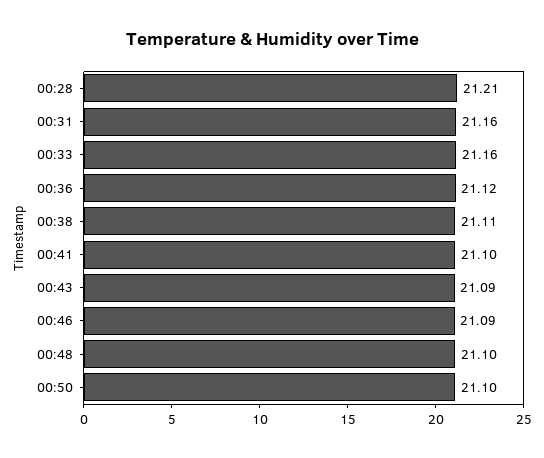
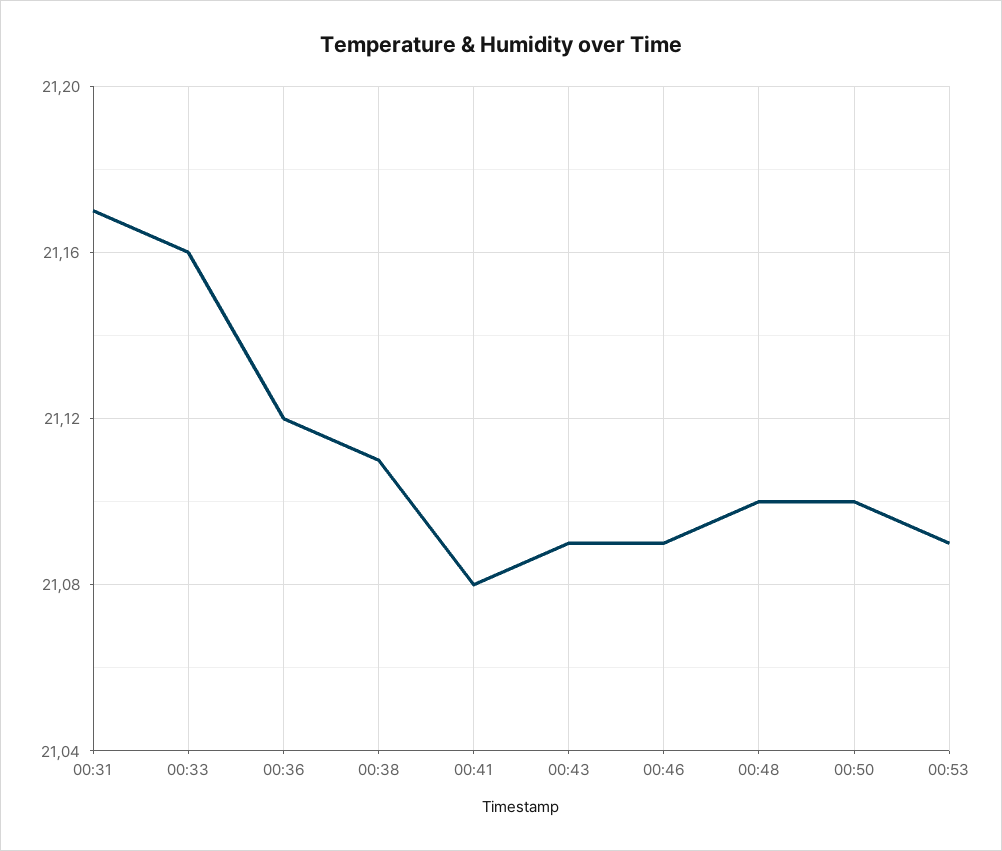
00:28: 21.21 -> none
00:31: 21.16 -> 21.17
00:41: 21.1 -> 21.08
00:53: none -> 21.09

